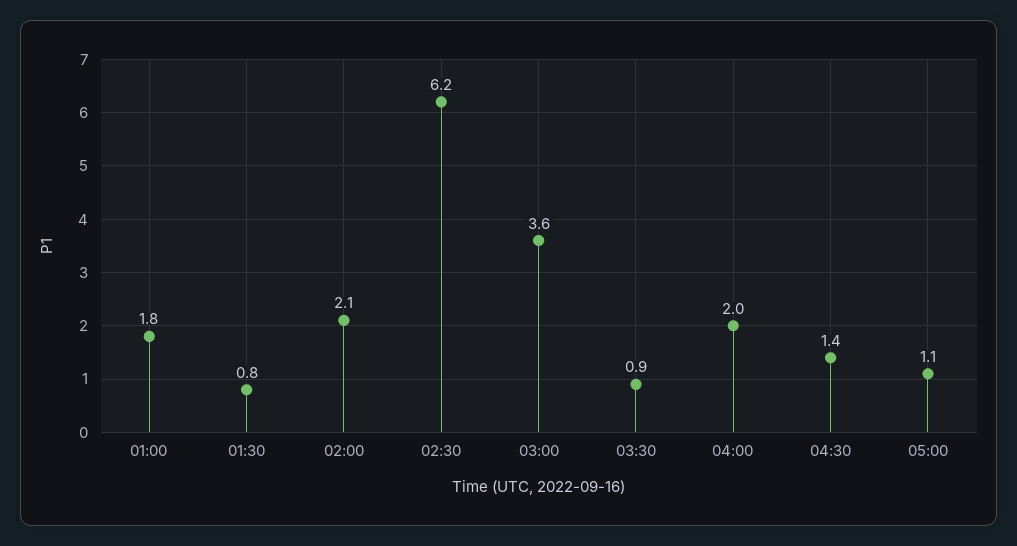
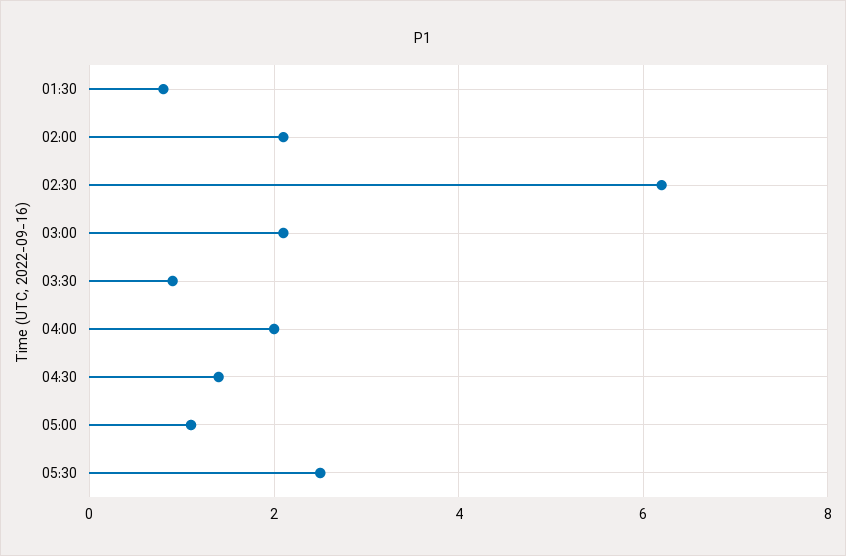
01:00: 1.8 -> none
03:00: 3.6 -> 2
05:30: none -> 2.5

